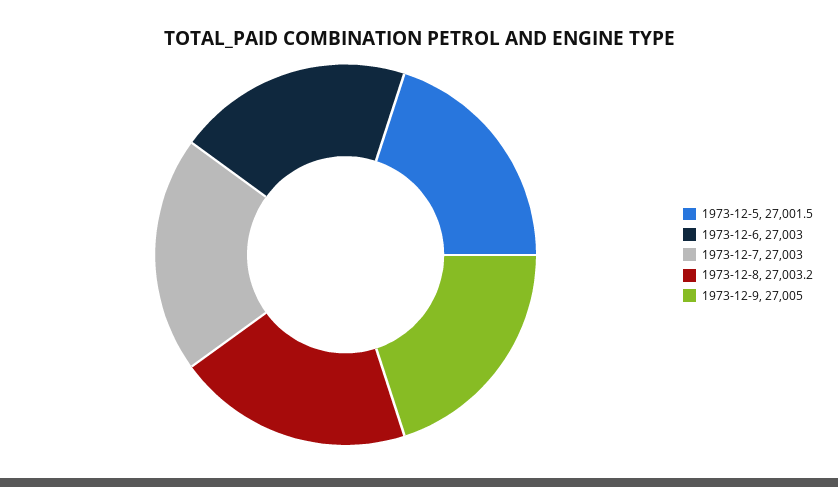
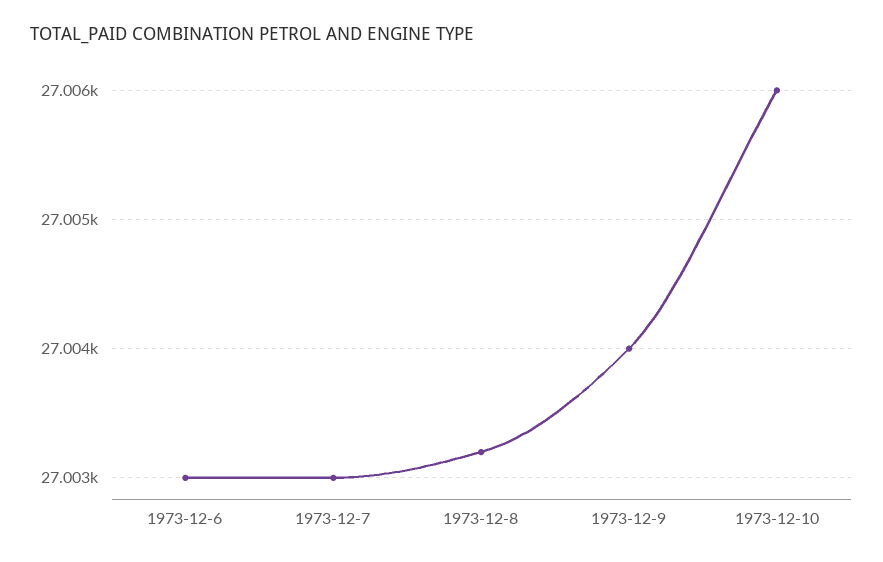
1973-12-5: 27001.5 -> none
1973-12-9: 27005 -> 27004
1973-12-10: none -> 27006

